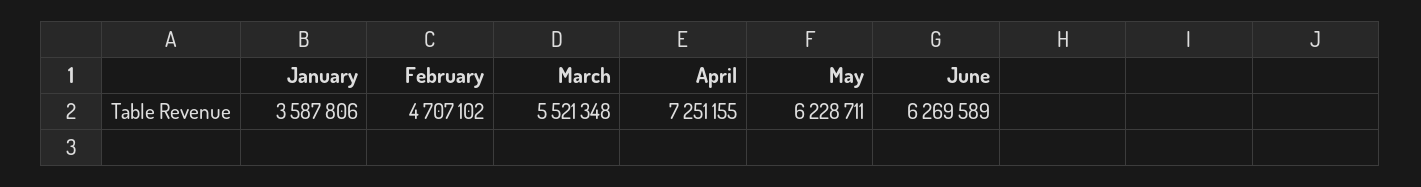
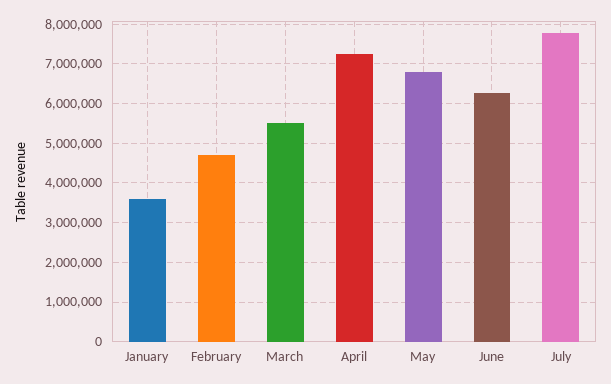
May: 6228711 -> 6800000
July: none -> 7800000

